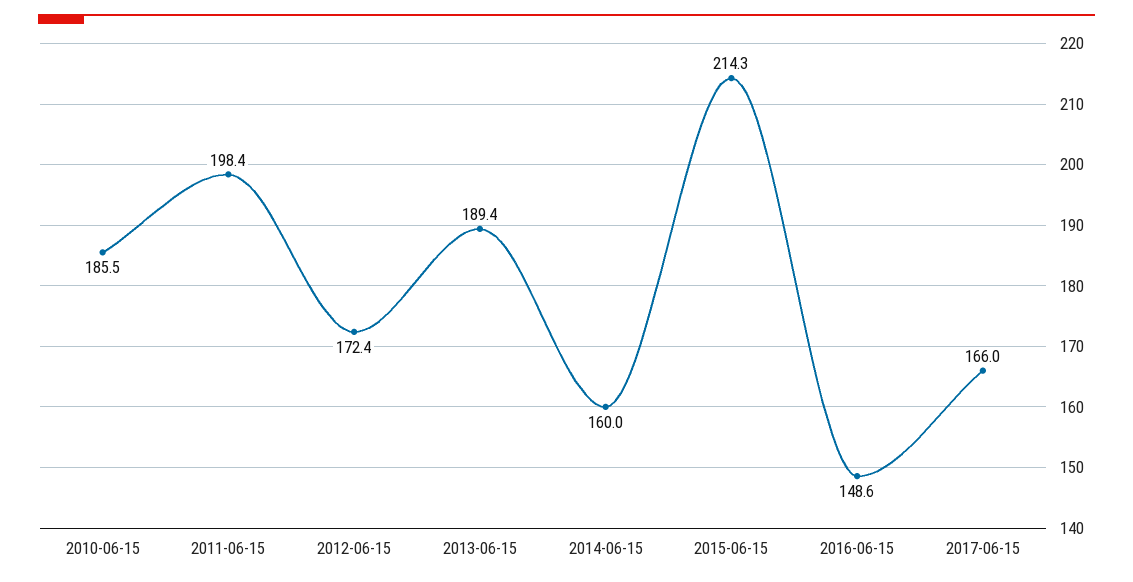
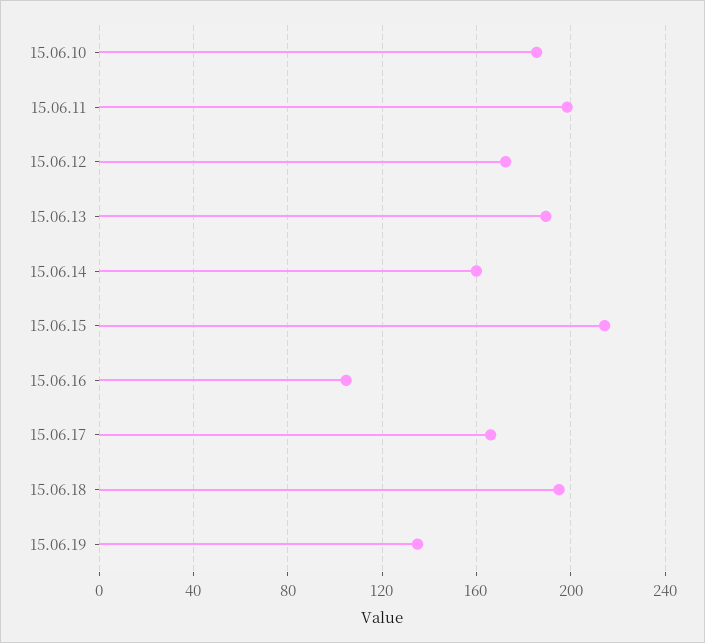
2016-06-15: 148.6 -> 105
15.06.18: none -> 195
15.06.19: none -> 135

